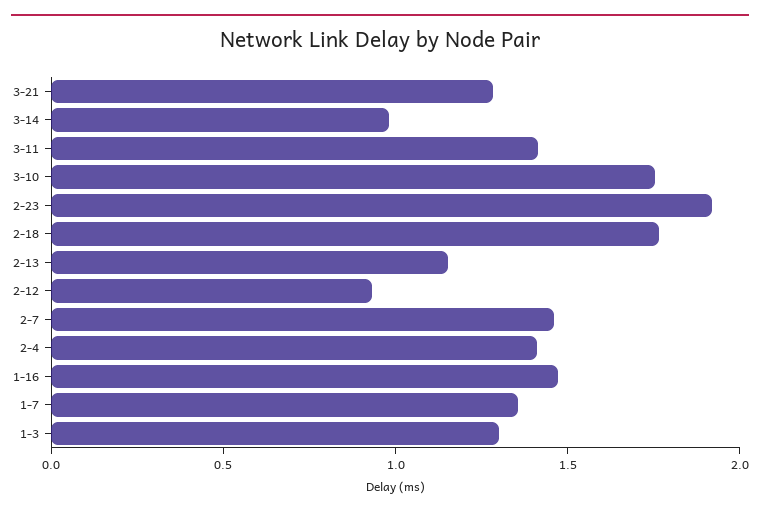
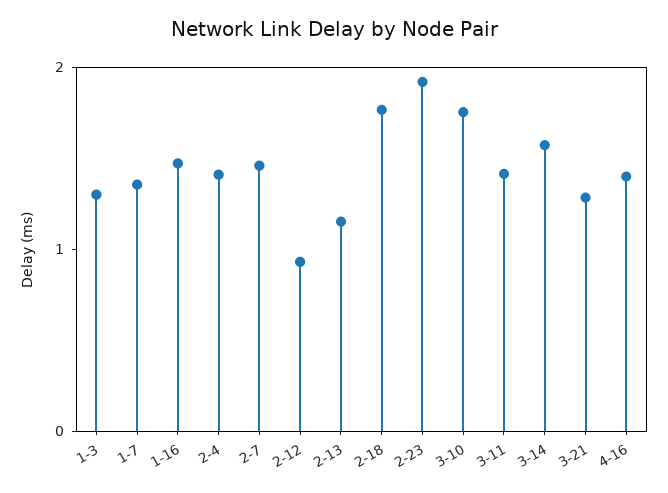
3-14: 1 -> 1.6
4-16: none -> 1.4

